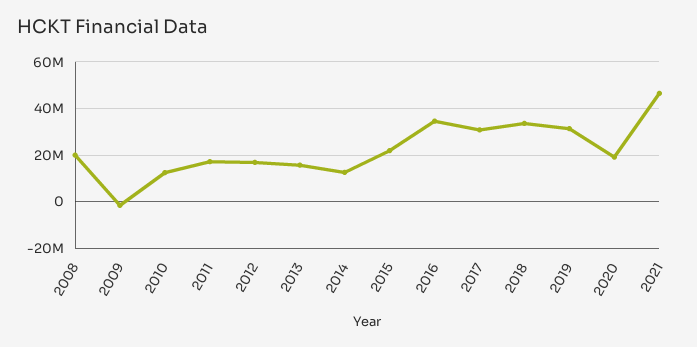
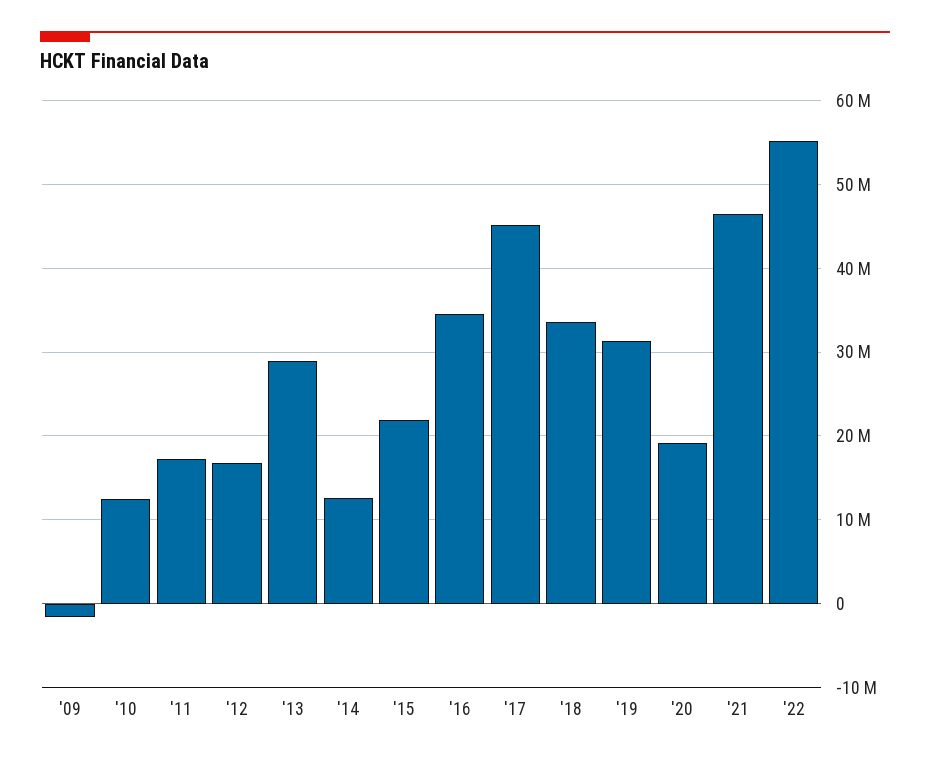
2008: 20000000 -> none
2013: 15000000 -> 29000000
2017: 30000000 -> 45000000
'22: none -> 55000000

